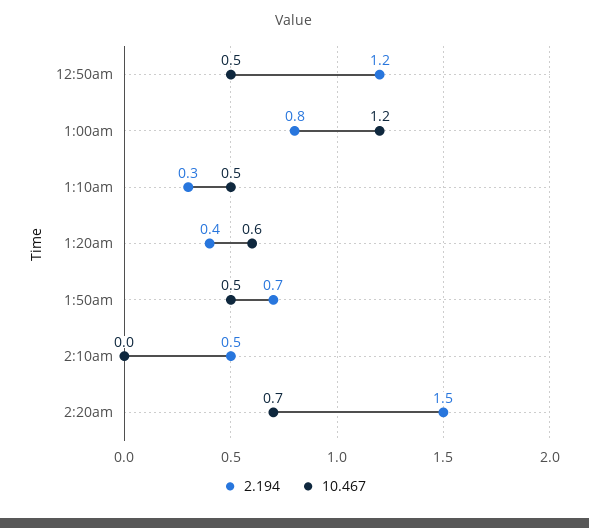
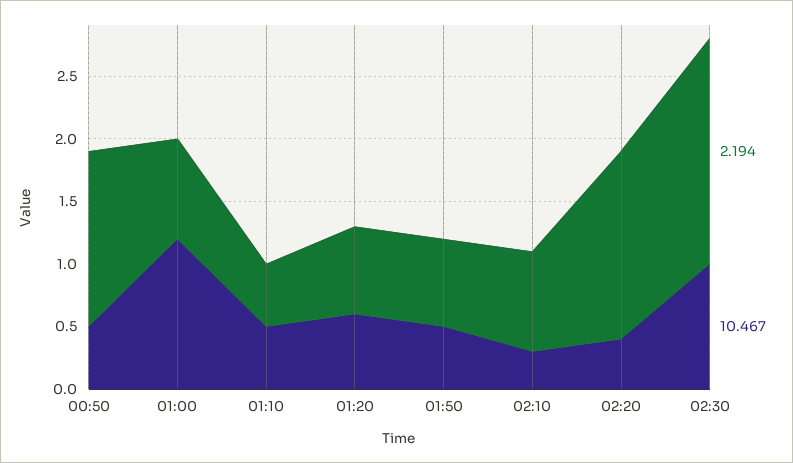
2.194, 12:50am: 1.2 -> 1.4
2.194, 1:10am: 0.3 -> 0.5
2.194, 1:20am: 0.4 -> 0.7
2.194, 2:10am: 0.5 -> 0.8
10.467, 2:10am: 0 -> 0.3
10.467, 2:20am: 0.7 -> 0.4
2.194, 02:30: none -> 1.8
10.467, 02:30: none -> 1

